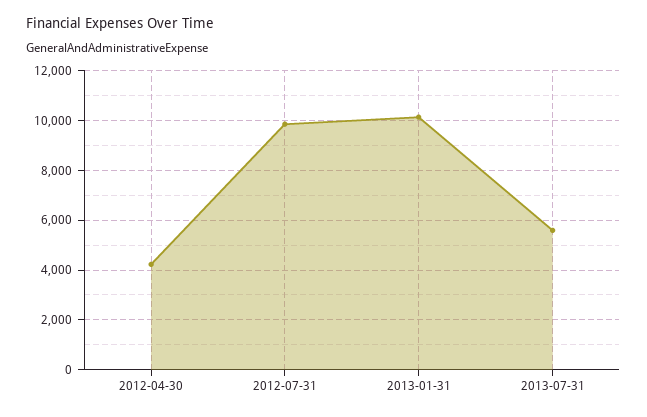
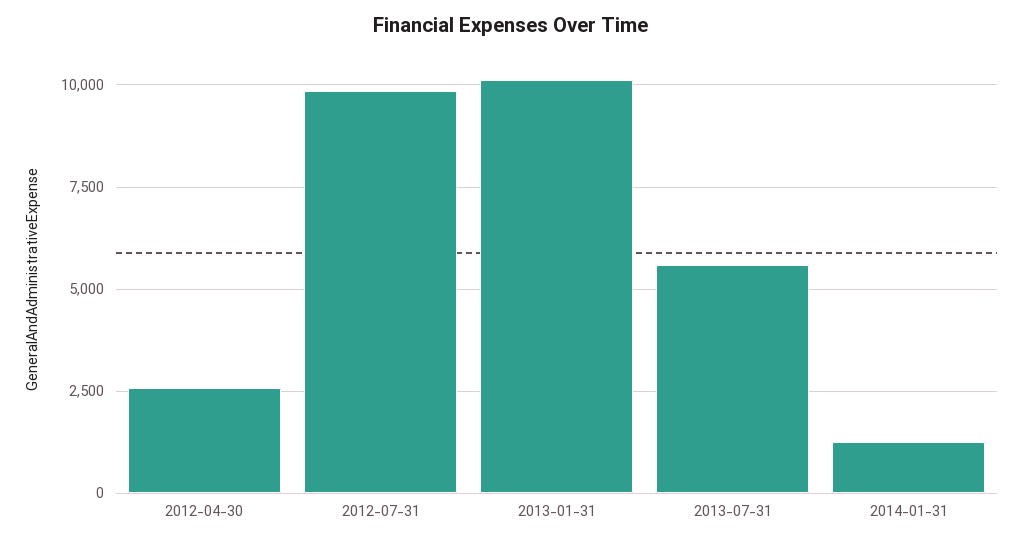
2012-04-30: 4250 -> 2500
2014-01-31: none -> 1250

